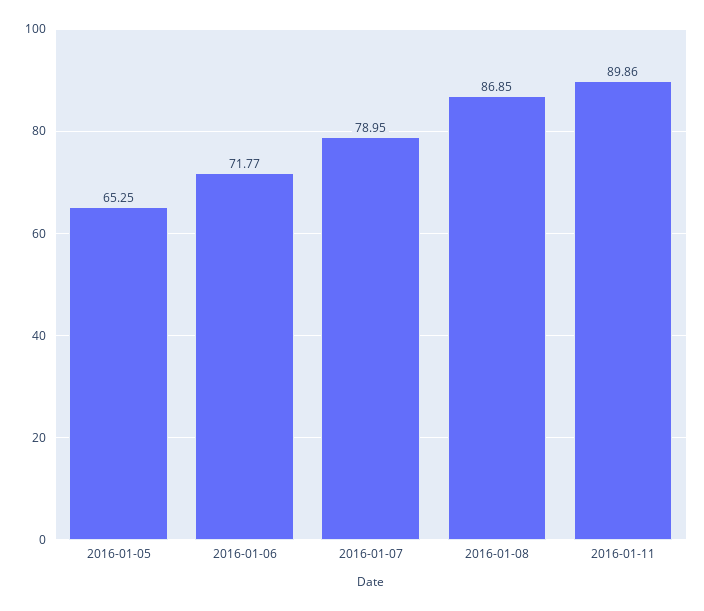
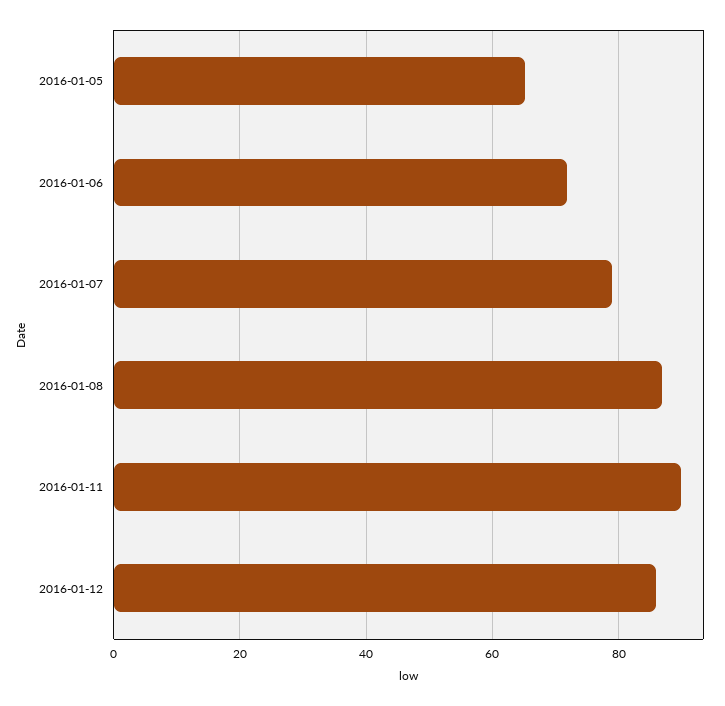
2016-01-12: none -> 86

